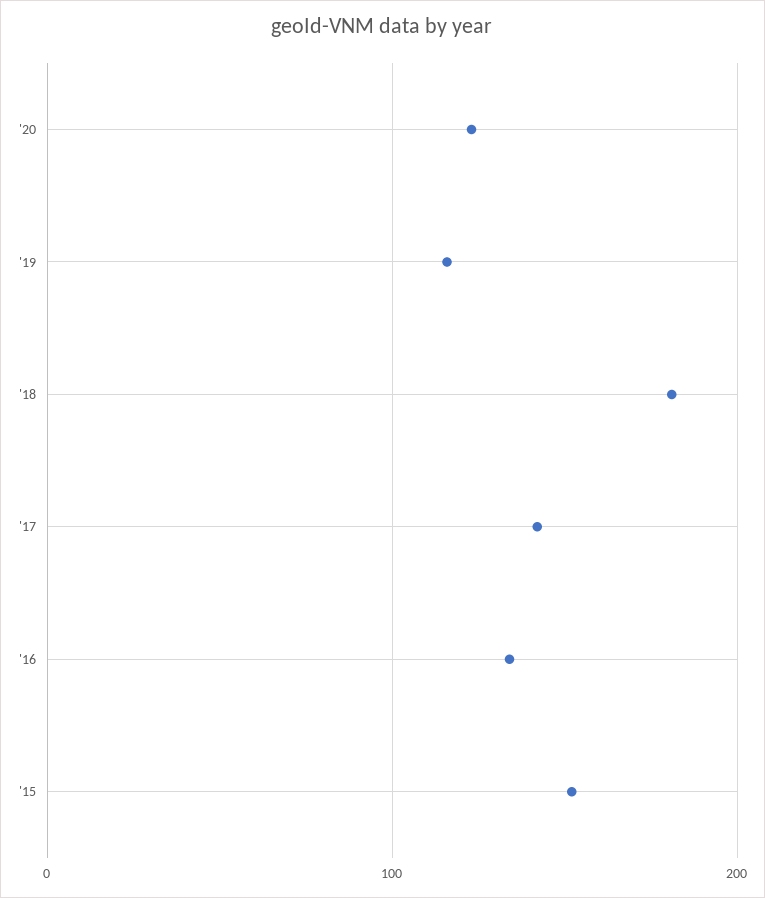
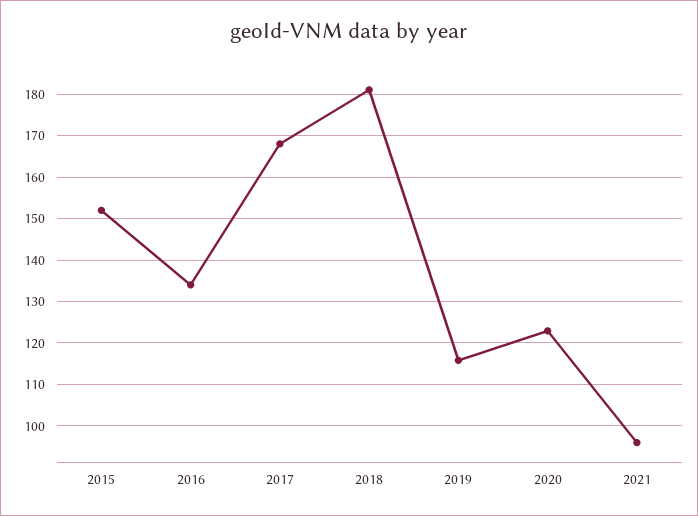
'17: 140 -> 168
2021: none -> 96

